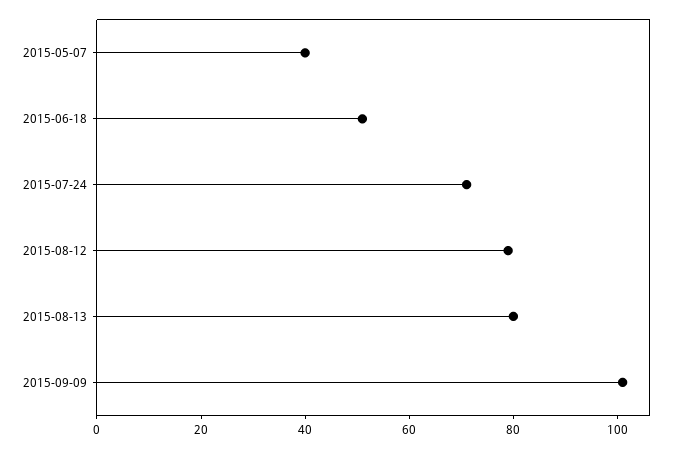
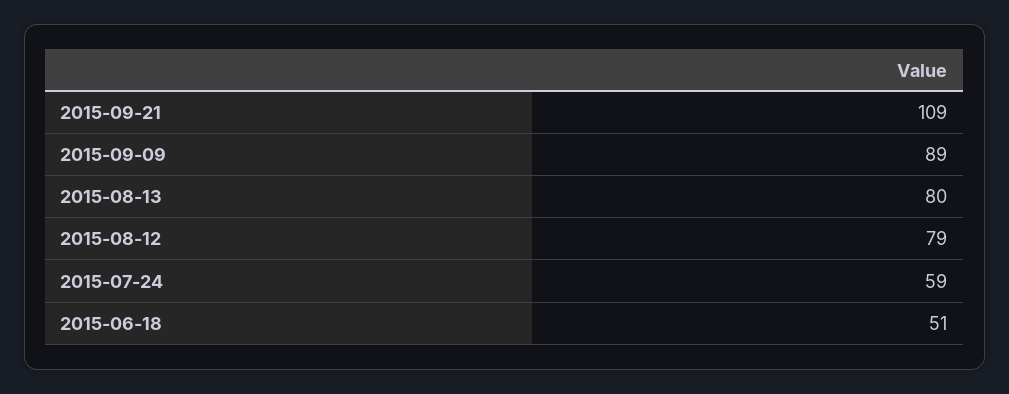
2015-05-07: 40 -> none
2015-07-24: 70 -> 59
2015-09-09: 100 -> 89
2015-09-21: none -> 109

